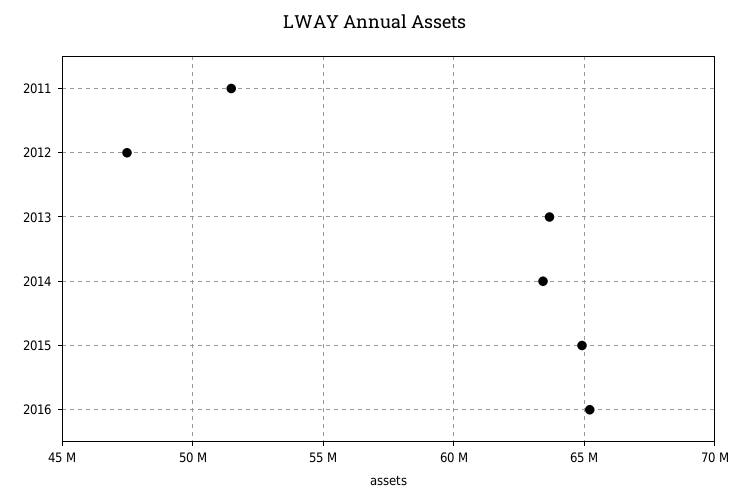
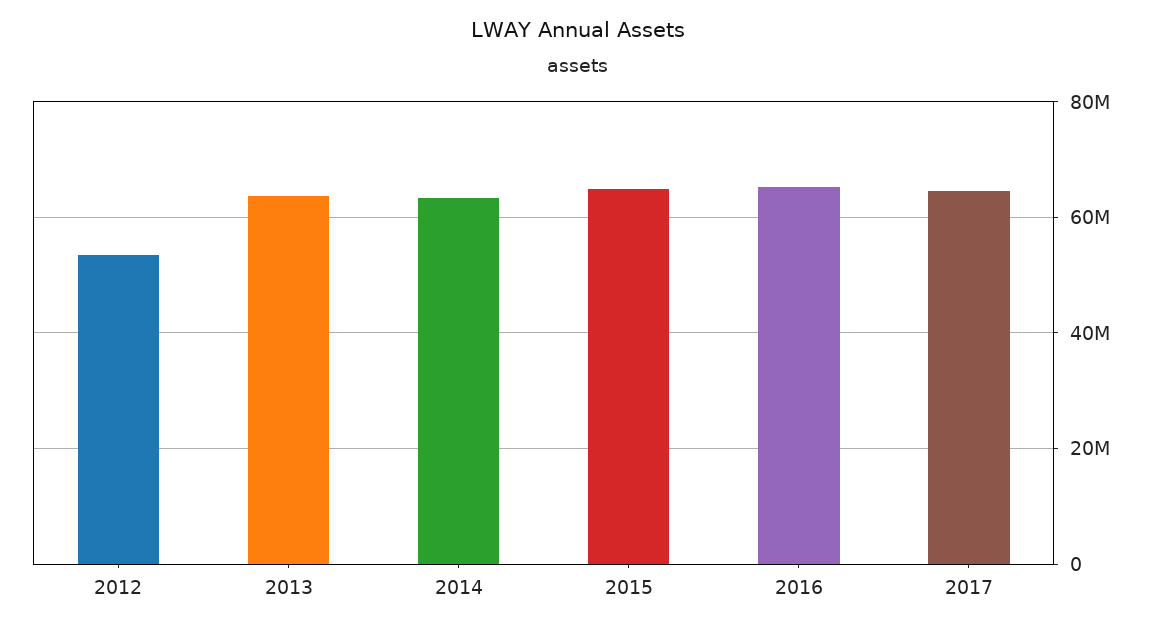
2011: 51500000 -> none
2012: 47500000 -> 54000000
2017: none -> 64000000

